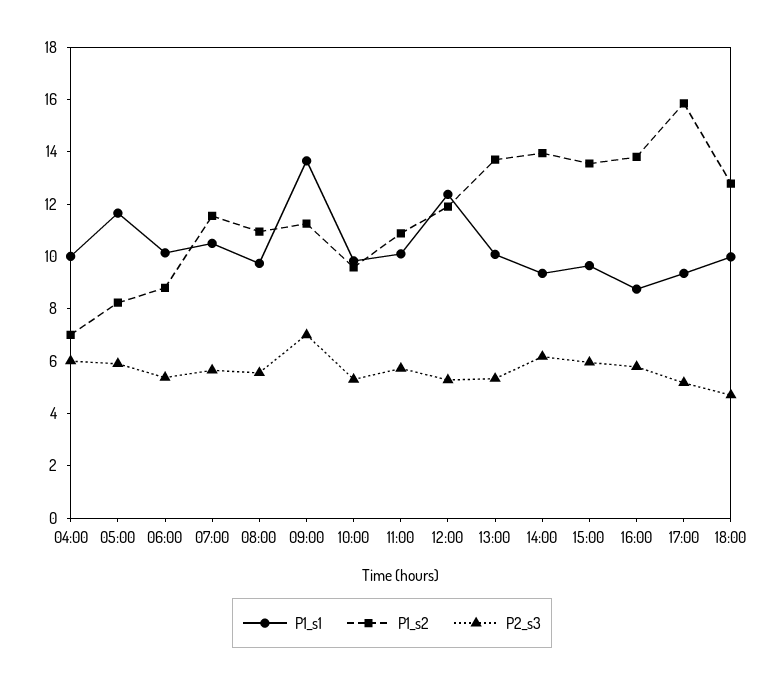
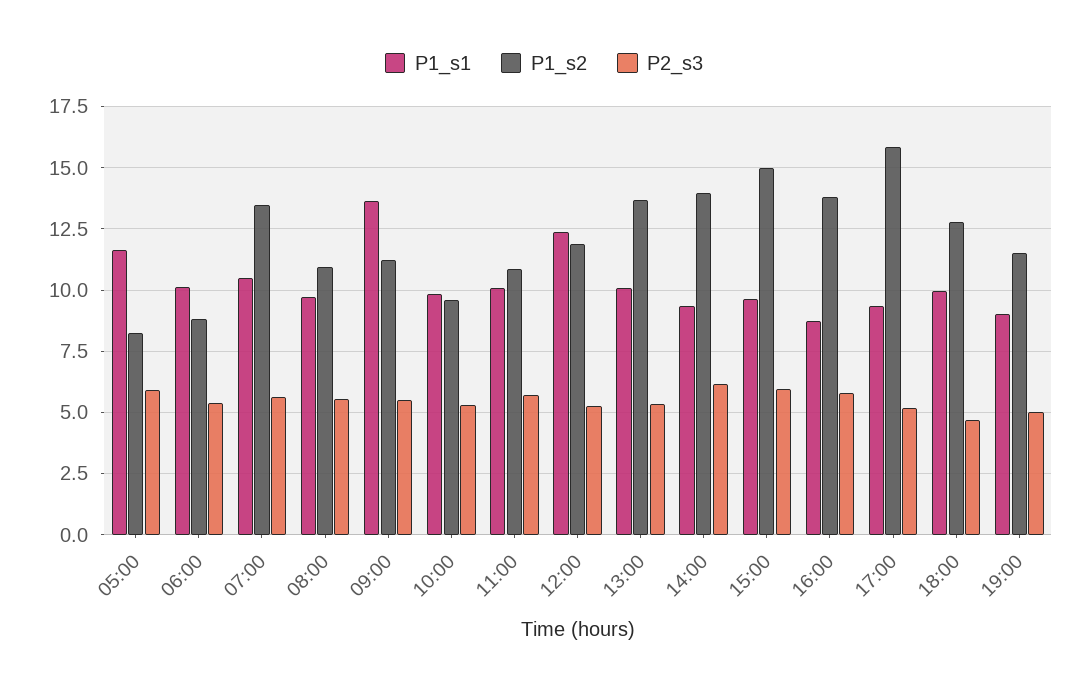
P1_s1, 04:00: 10 -> none
P1_s2, 04:00: 7 -> none
P2_s3, 04:00: 6 -> none
P1_s2, 07:00: 11.5 -> 13.5
P2_s3, 09:00: 7 -> 5.5
P1_s2, 15:00: 13.5 -> 15
P1_s1, 19:00: none -> 9
P1_s2, 19:00: none -> 11.5
P2_s3, 19:00: none -> 5

